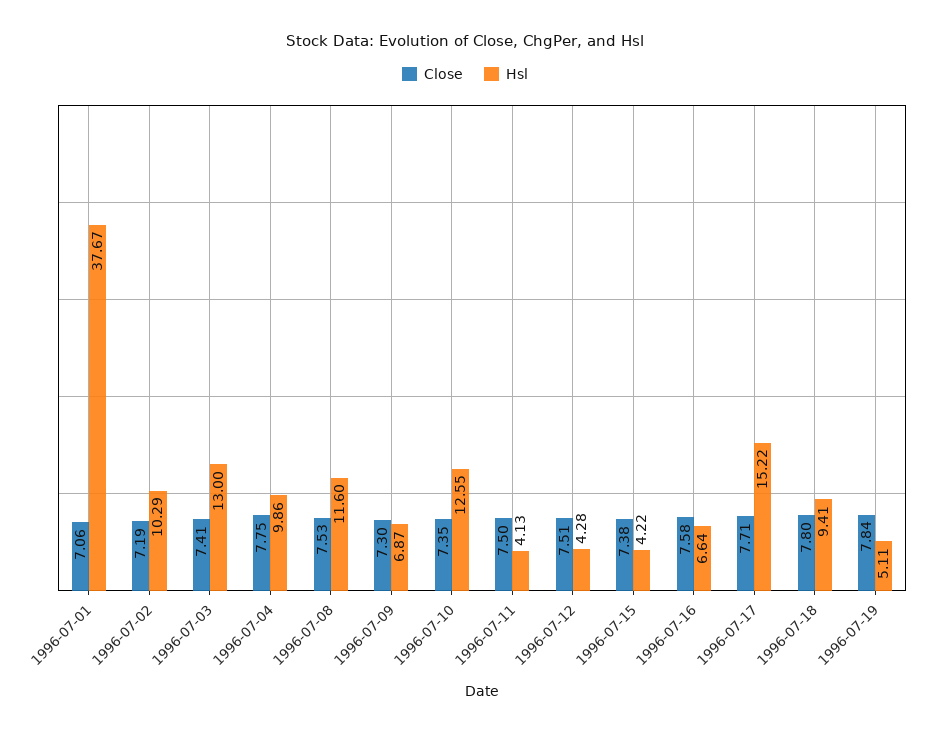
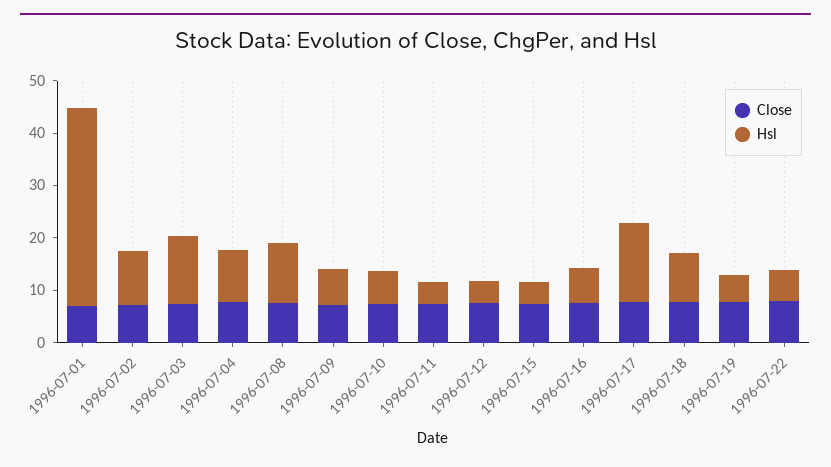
Hsl, 1996-07-10: 12.55 -> 6
Close, 1996-07-22: none -> 8
Hsl, 1996-07-22: none -> 6

